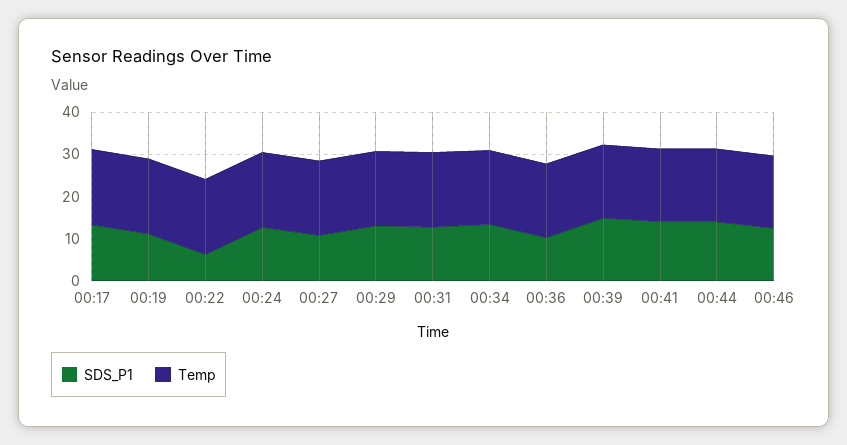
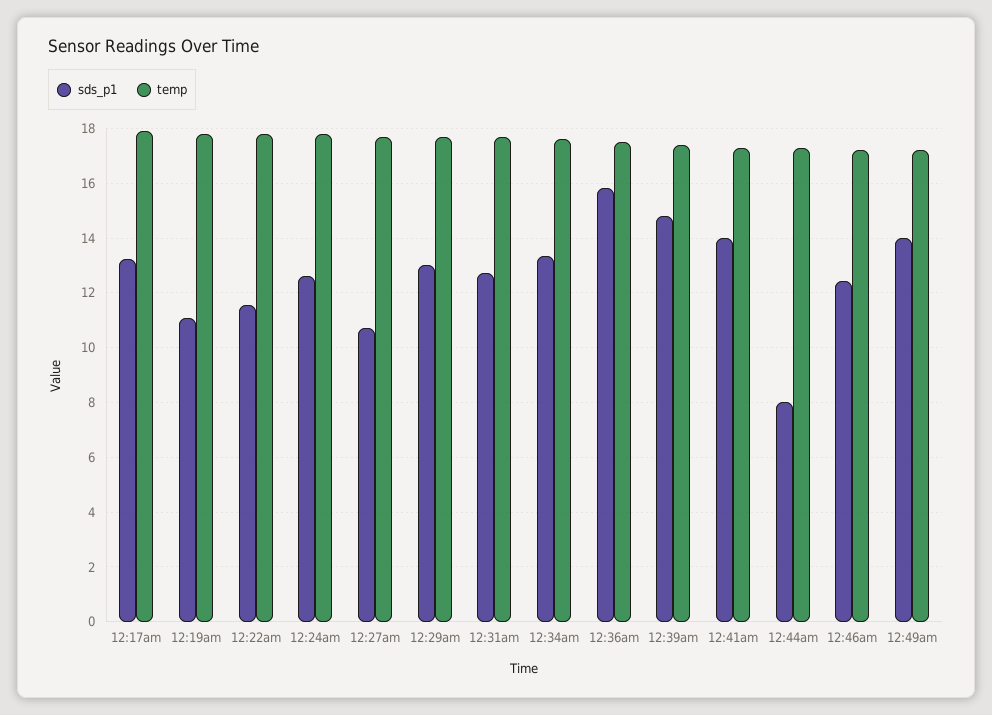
SDS_P1, 00:22: 6 -> 11.5
SDS_P1, 00:36: 10 -> 15.75
SDS_P1, 00:44: 14 -> 8
SDS_P1, 12:49am: none -> 14
Temp, 12:49am: none -> 17.25

